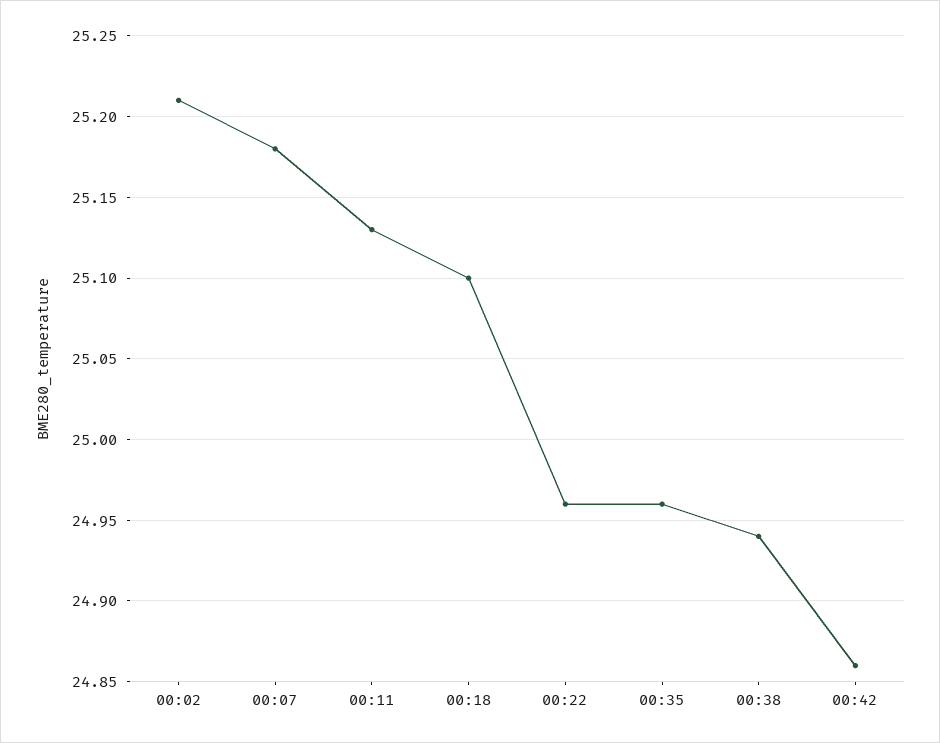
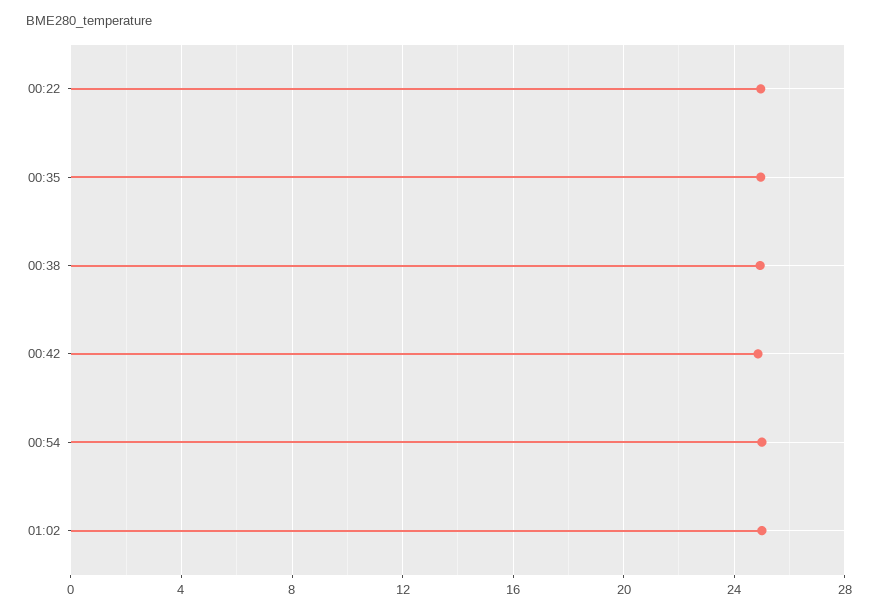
00:02: 25.21 -> none
00:07: 25.18 -> none
00:11: 25.13 -> none
00:18: 25.1 -> none
00:54: none -> 25
01:02: none -> 25

